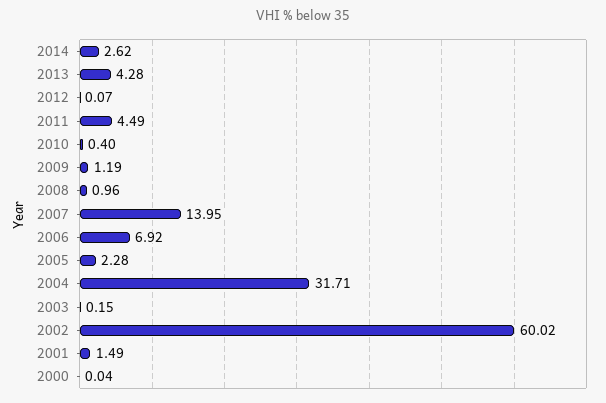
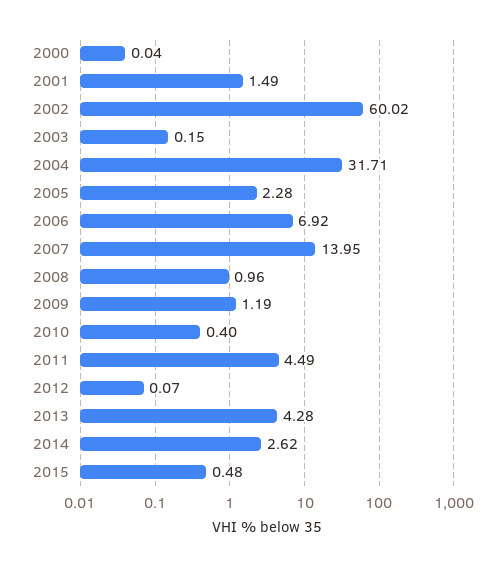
2015: none -> 0.48

